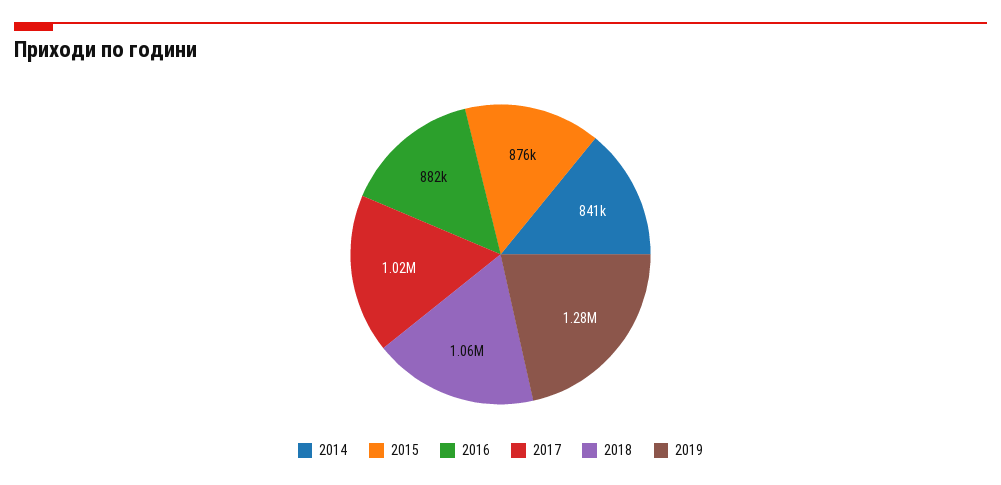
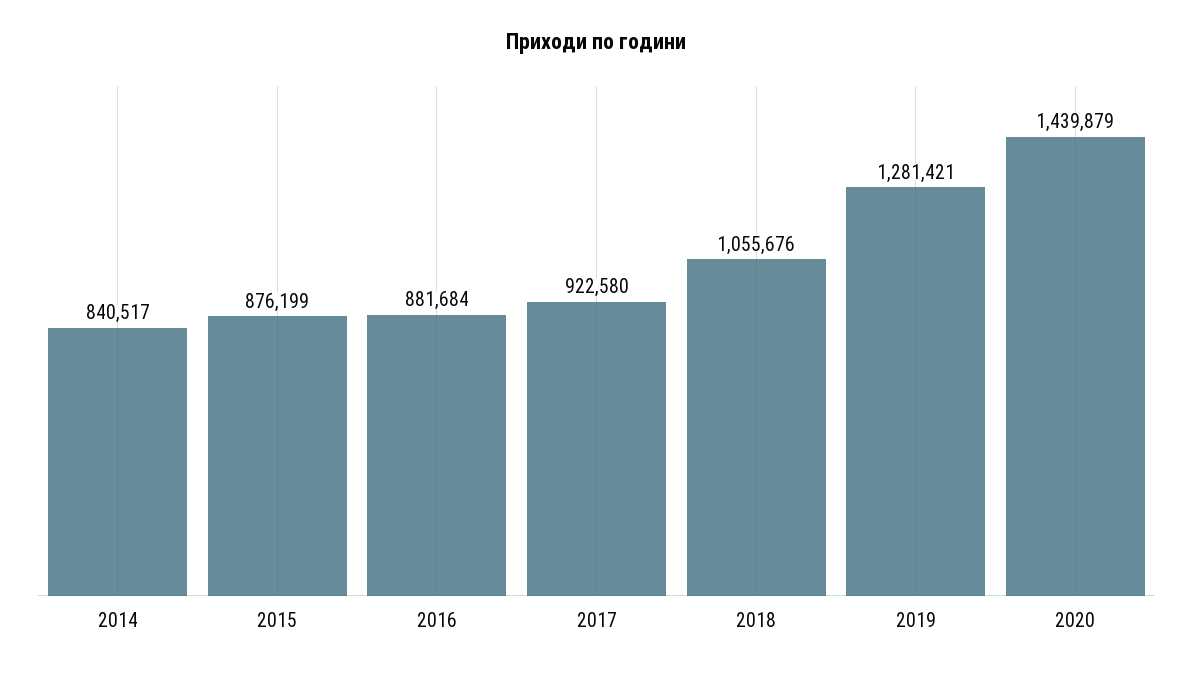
2017: 1020000 -> 922580
2020: none -> 1439879

